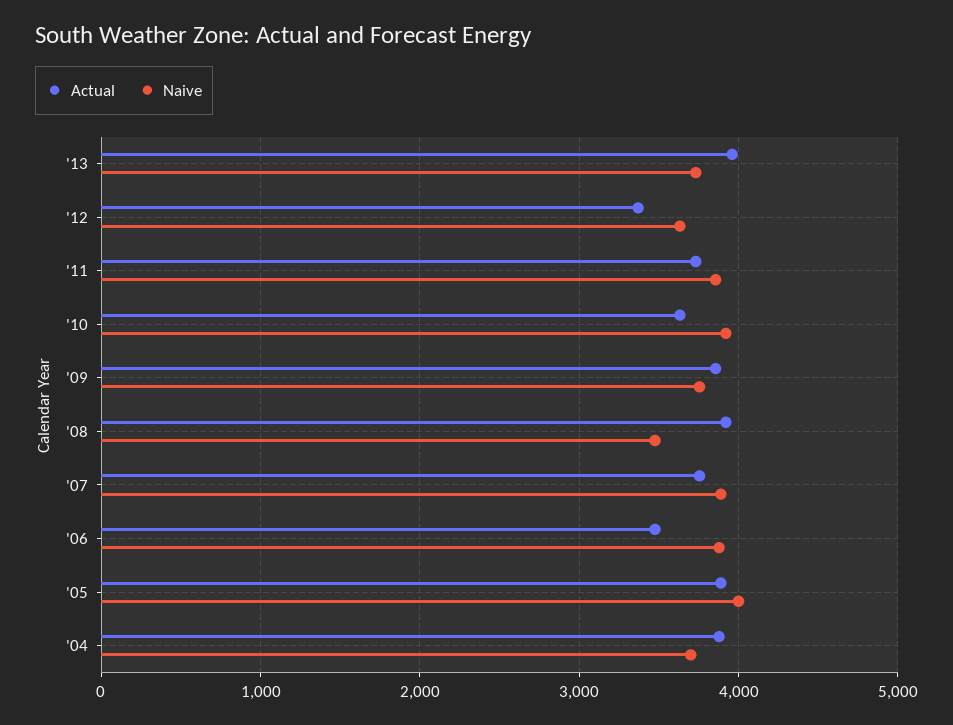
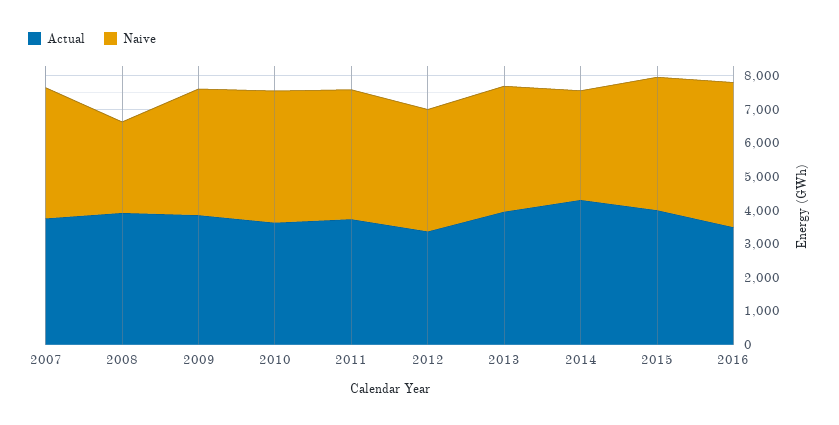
Naive, '08: 3500 -> 2750
Actual, '06: 3500 -> none
Naive, '06: 3900 -> none
Actual, '05: 3900 -> none
Naive, '05: 4000 -> none
Actual, '04: 3900 -> none
Naive, '04: 3700 -> none
Actual, 2014: none -> 4250
Naive, 2014: none -> 3250
Actual, 2015: none -> 4000
Naive, 2015: none -> 4000
Actual, 2016: none -> 3500
Naive, 2016: none -> 4250

